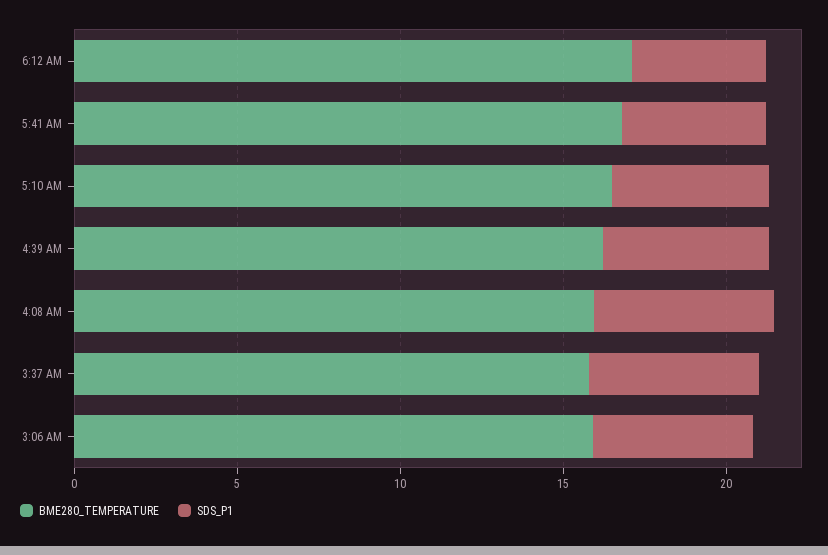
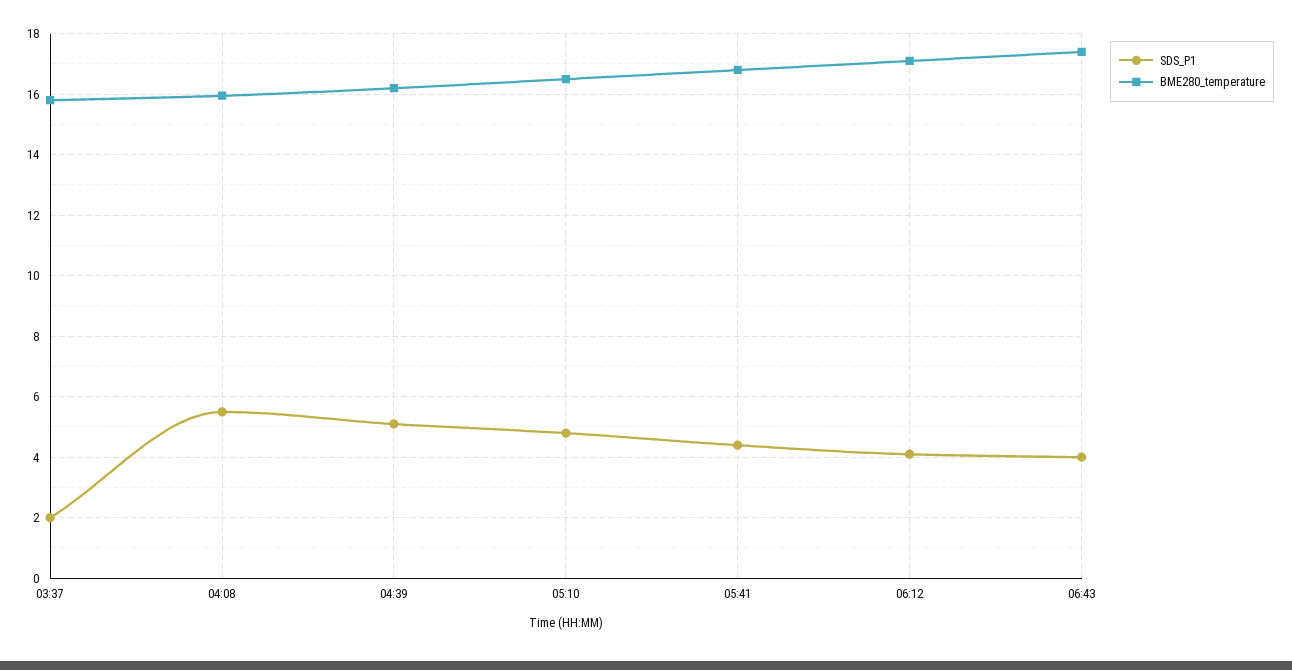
SDS_P1, 3:37 AM: 5 -> 2
BME280_TEMPERATURE, 3:06 AM: 16 -> none
SDS_P1, 3:06 AM: 5 -> none
SDS_P1, 06:43: none -> 4
BME280_TEMPERATURE, 06:43: none -> 17.4

